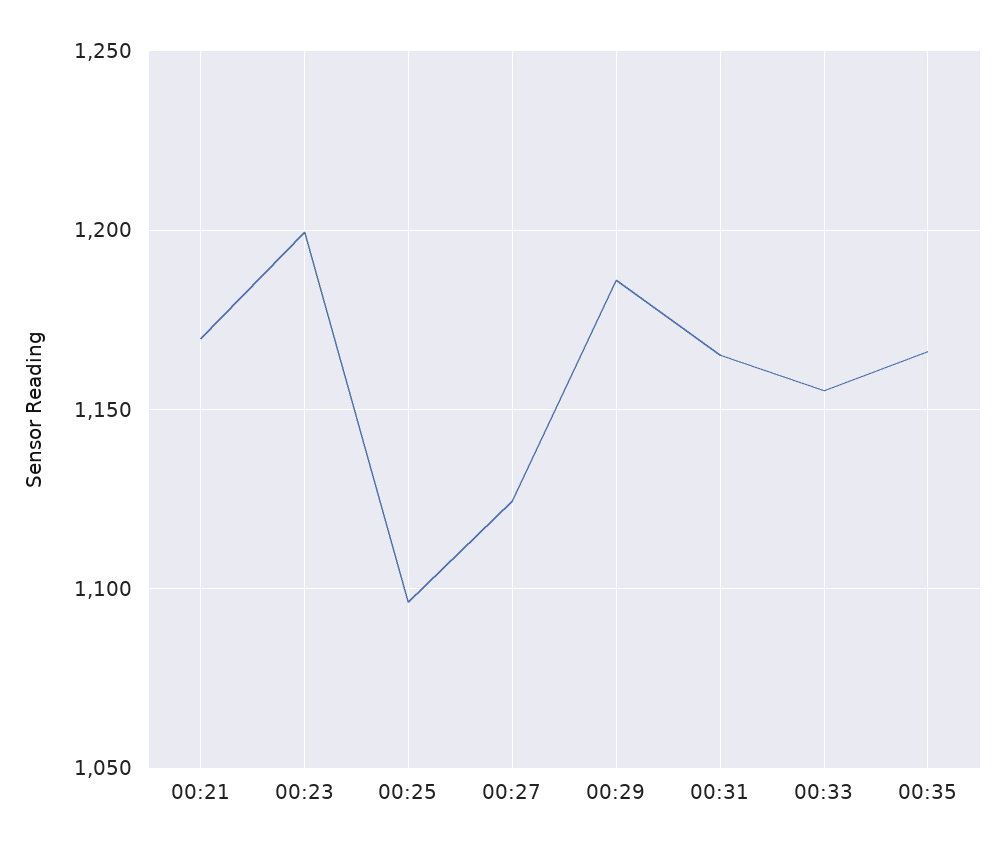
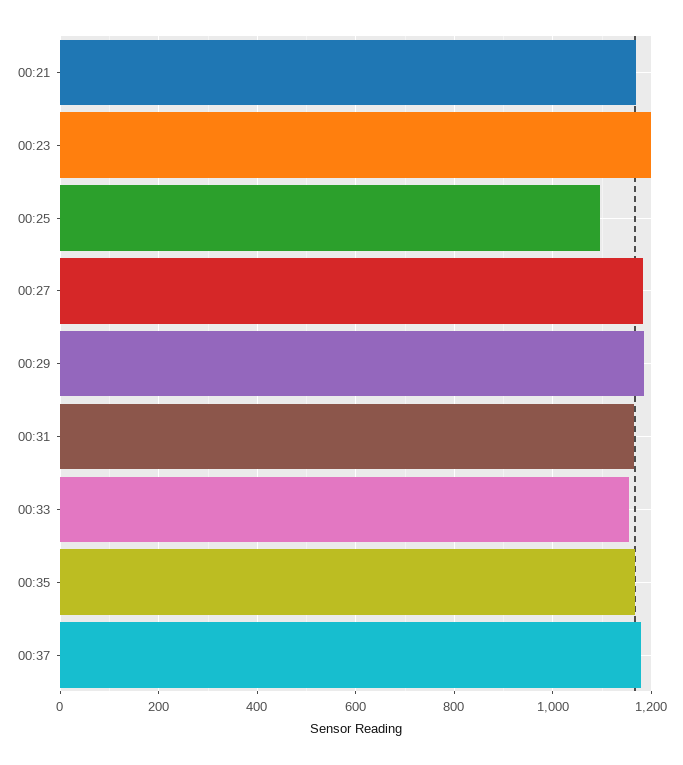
00:27: 1125 -> 1180
00:37: none -> 1180

